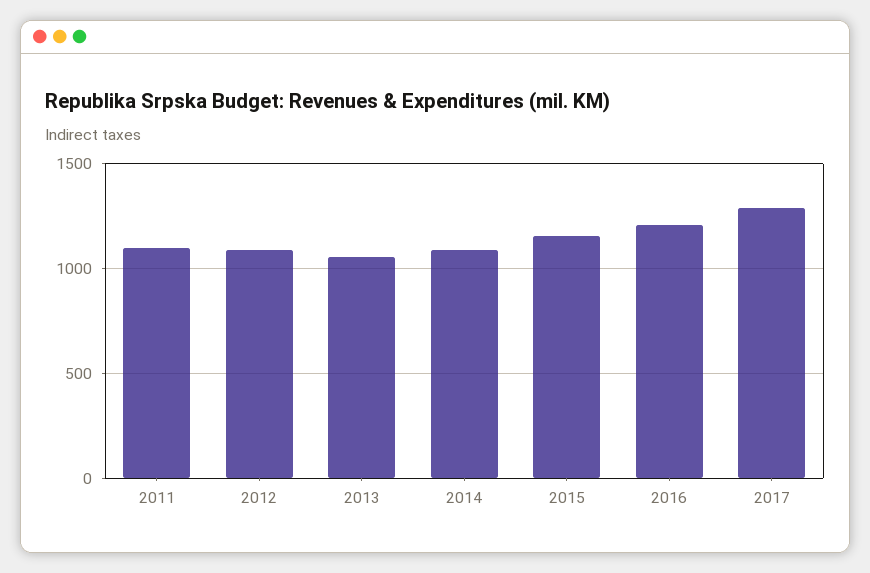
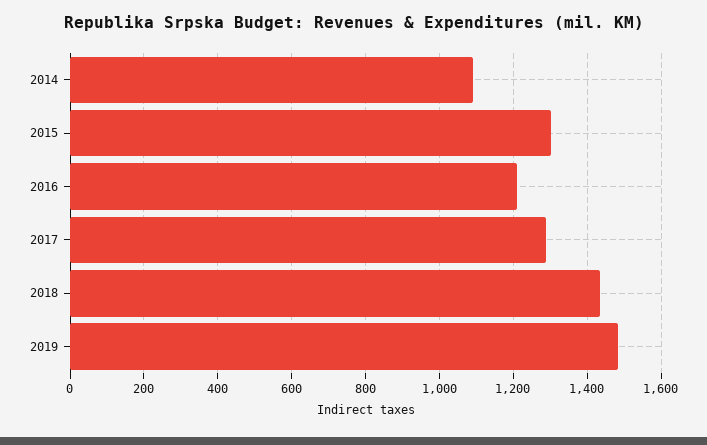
2011: 1100 -> none
2012: 1100 -> none
2013: 1050 -> none
2015: 1150 -> 1300
2018: none -> 1440
2019: none -> 1480

